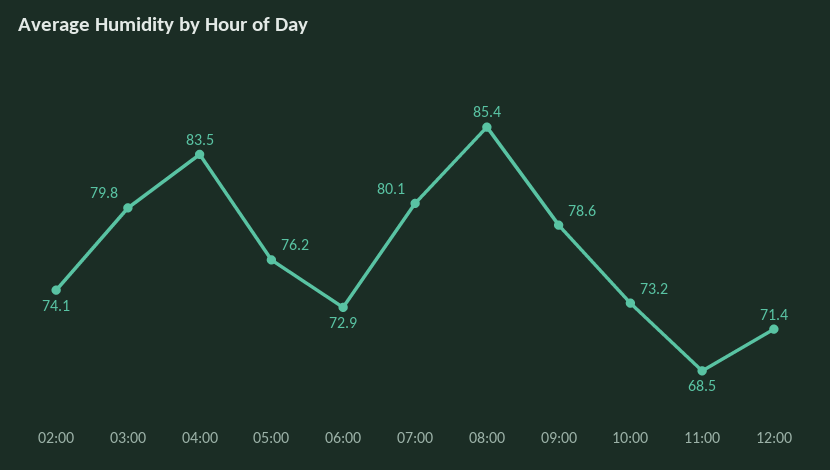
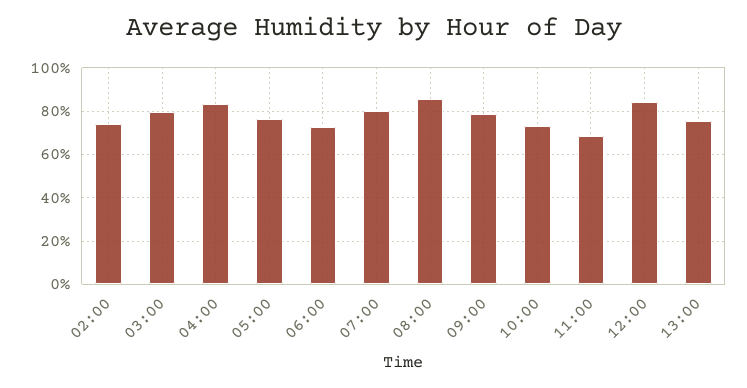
12:00: 71.4 -> 85
13:00: none -> 75

